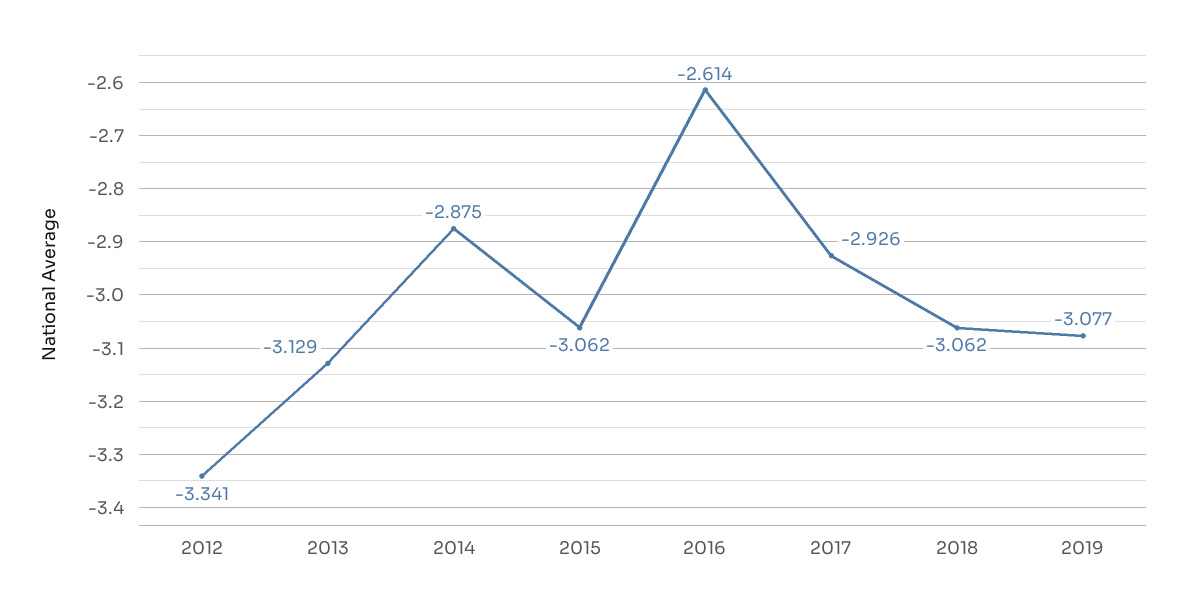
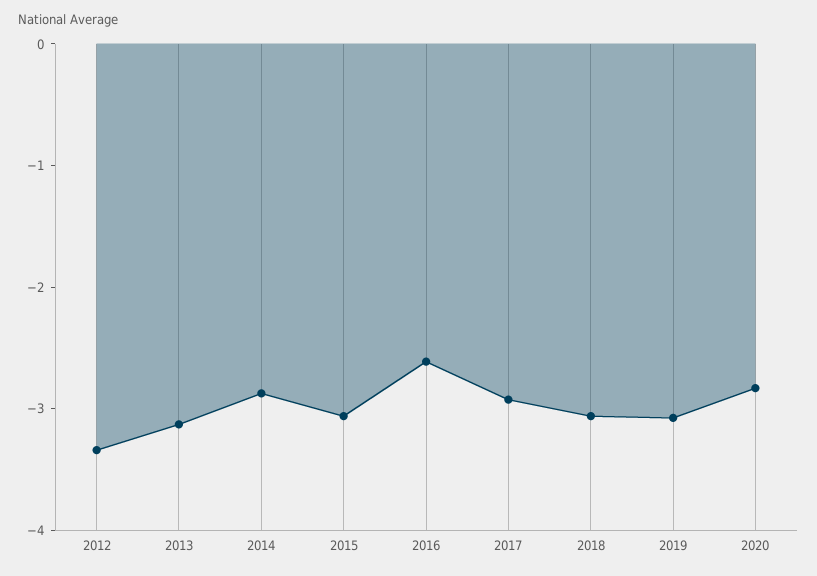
2020: none -> -2.8

